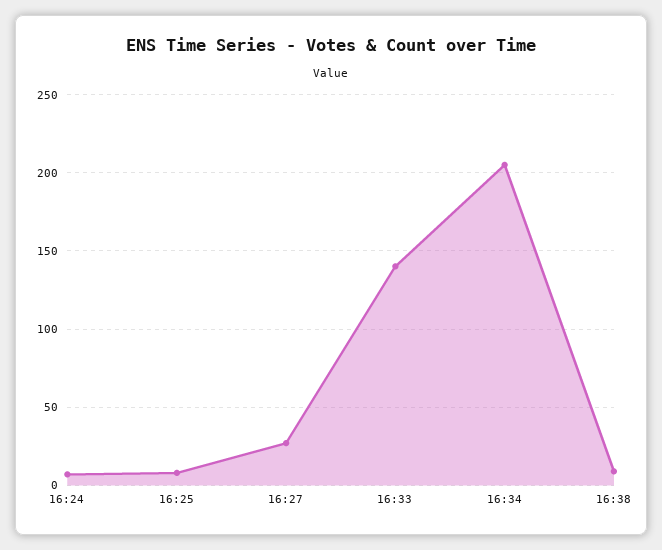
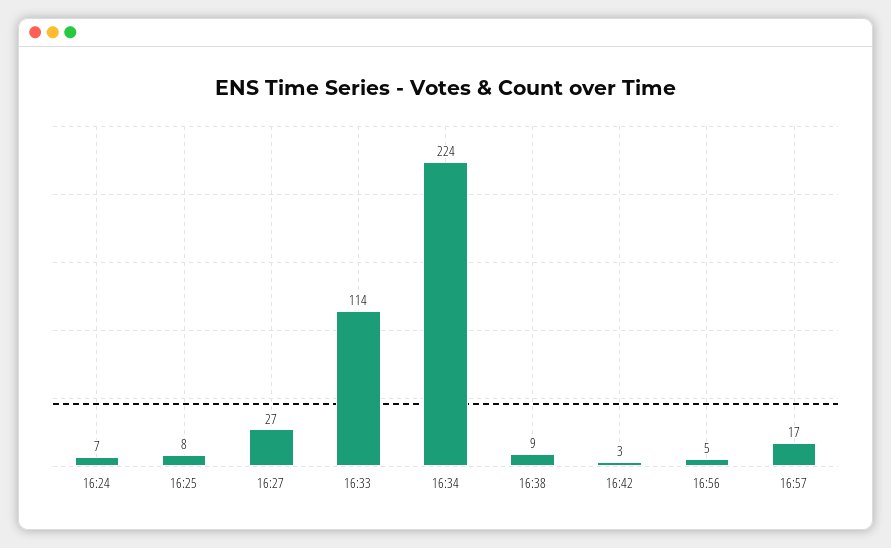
16:33: 140 -> 114
16:34: 205 -> 224
16:42: none -> 3
16:56: none -> 5
16:57: none -> 17

